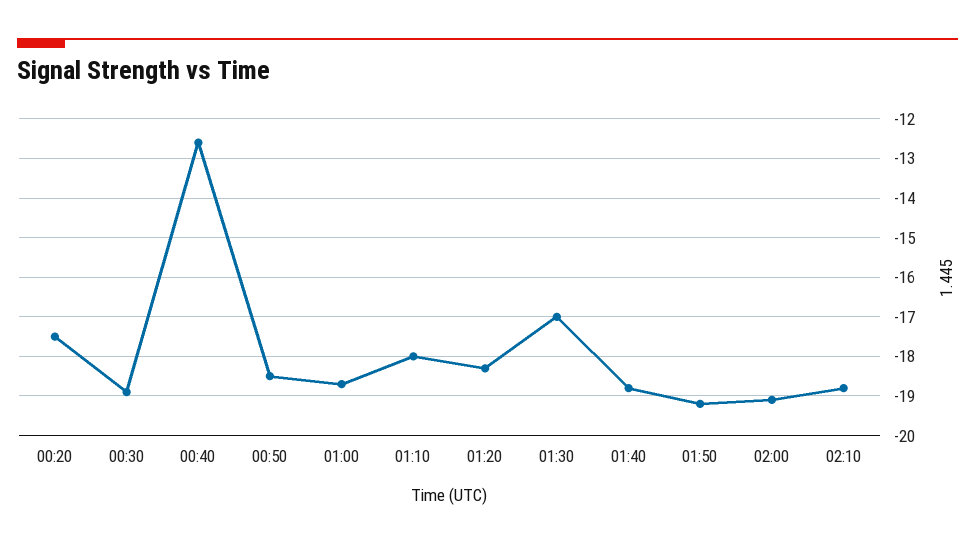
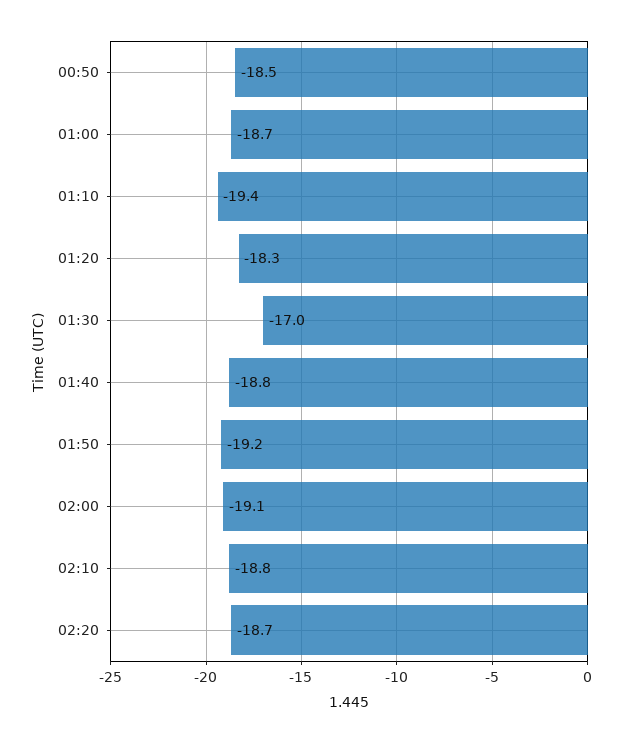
00:20: -17.5 -> none
00:30: -19 -> none
00:40: -12.5 -> none
01:10: -18 -> -19.4
02:20: none -> -18.7

